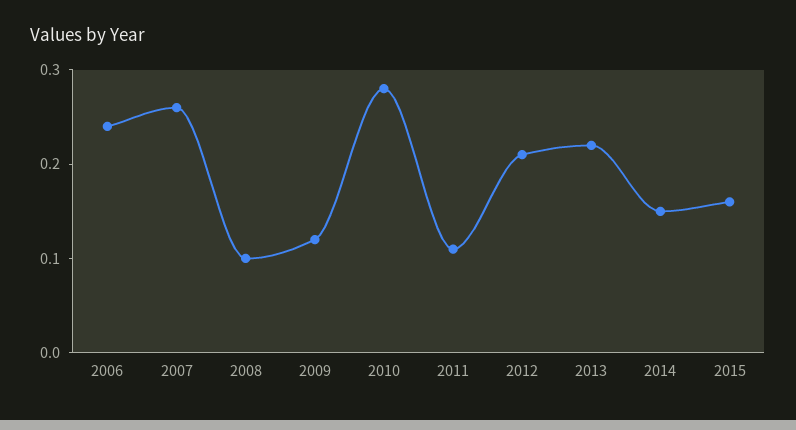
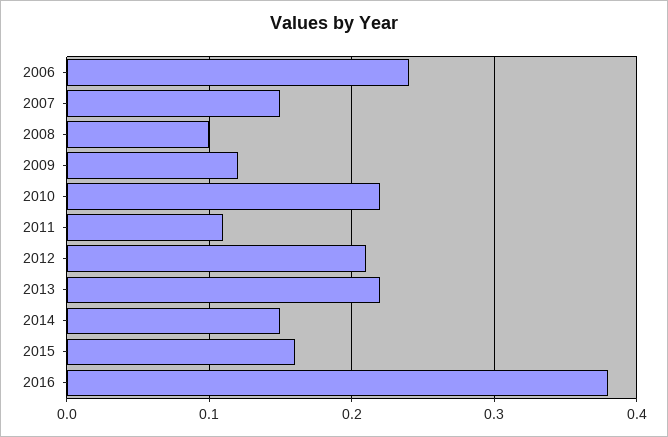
2007: 0.26 -> 0.15
2010: 0.28 -> 0.22
2016: none -> 0.38

